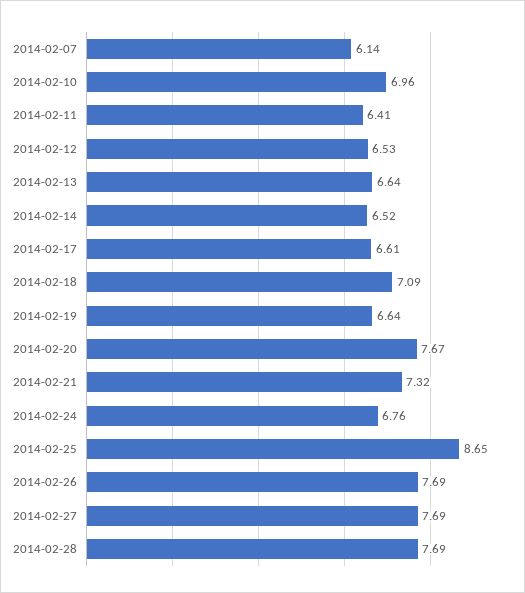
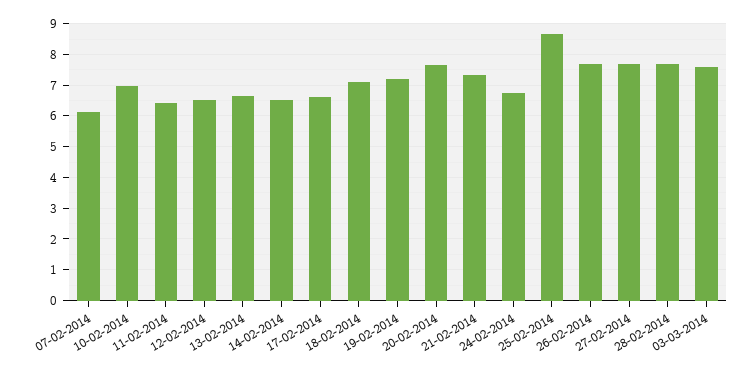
2014-02-19: 6.64 -> 7.2
03-03-2014: none -> 7.6

